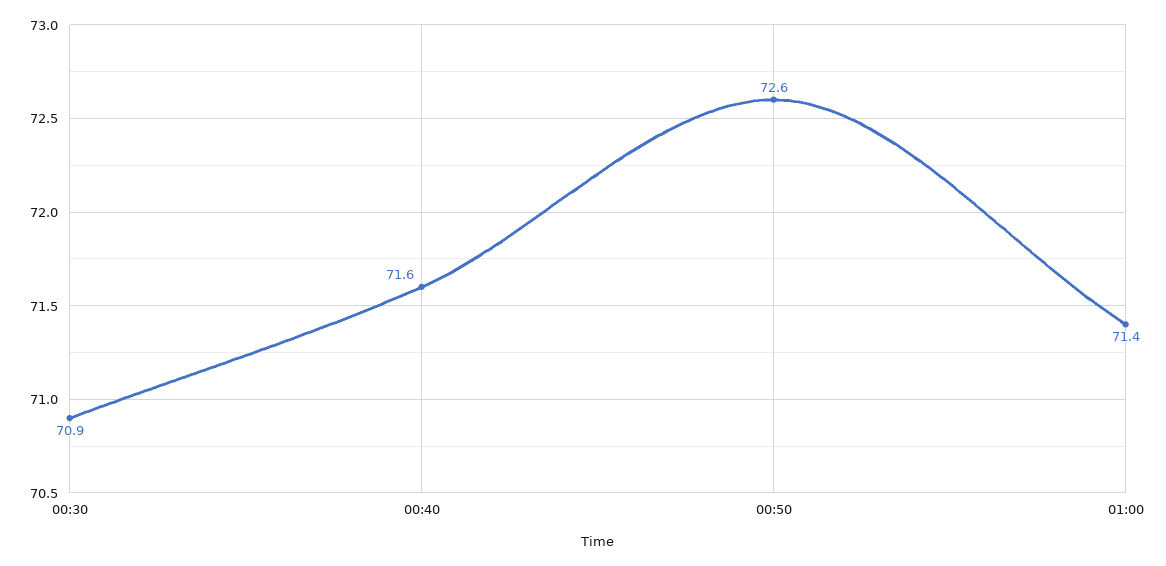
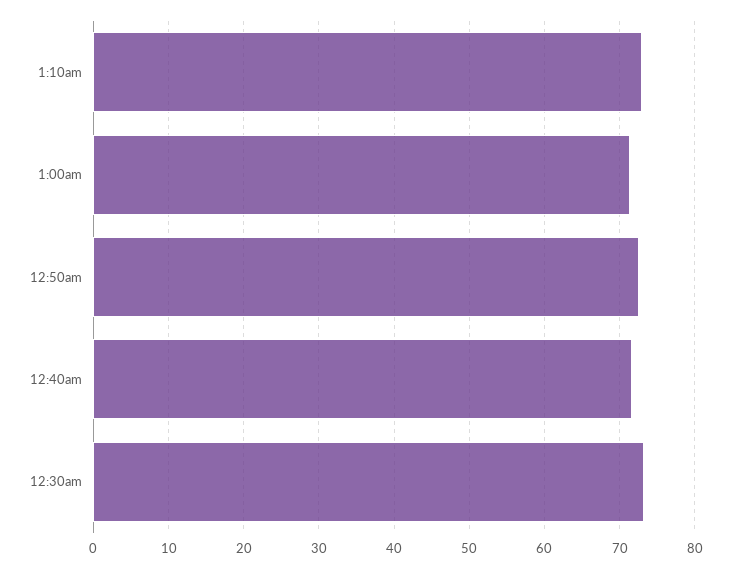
00:30: 70.9 -> 73
1:10am: none -> 73

